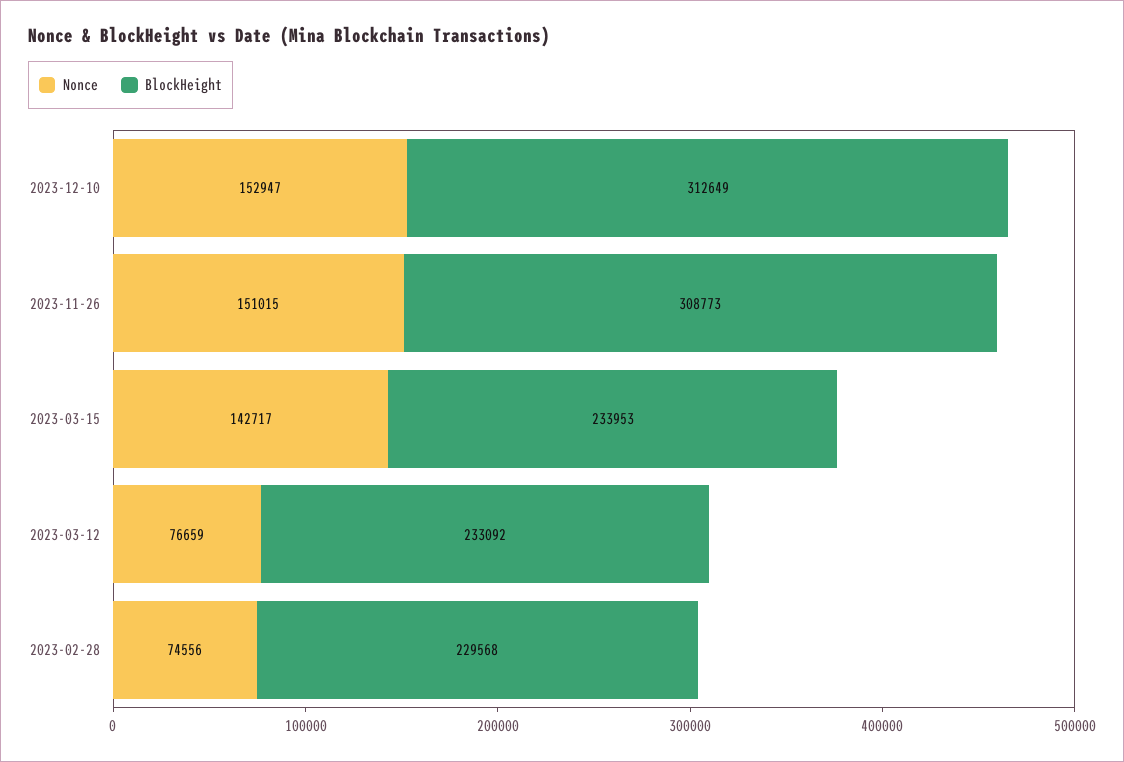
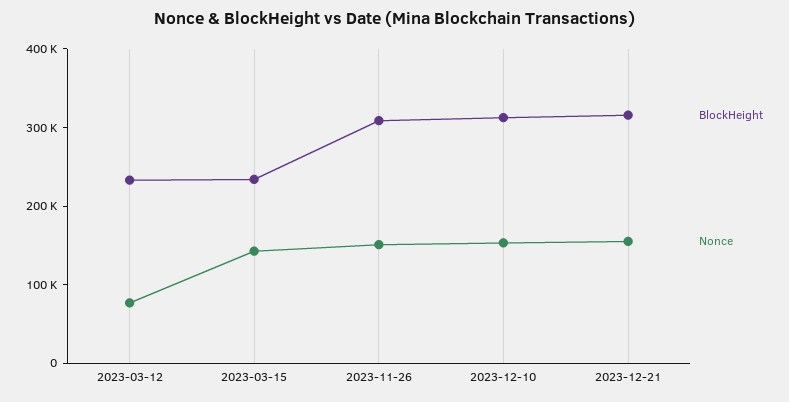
Nonce, 2023-02-28: 74556 -> none
BlockHeight, 2023-02-28: 229568 -> none
BlockHeight, 2023-12-21: none -> 320000
Nonce, 2023-12-21: none -> 160000

